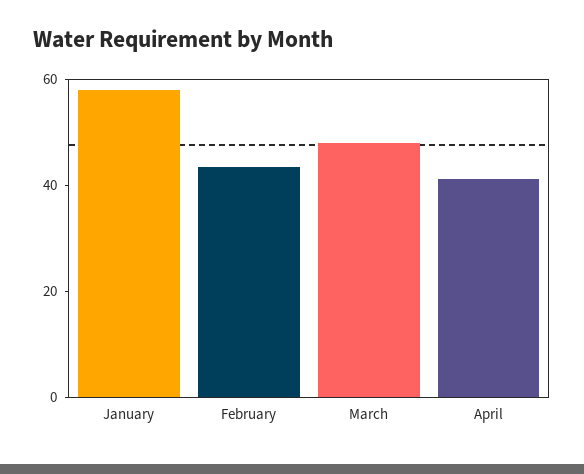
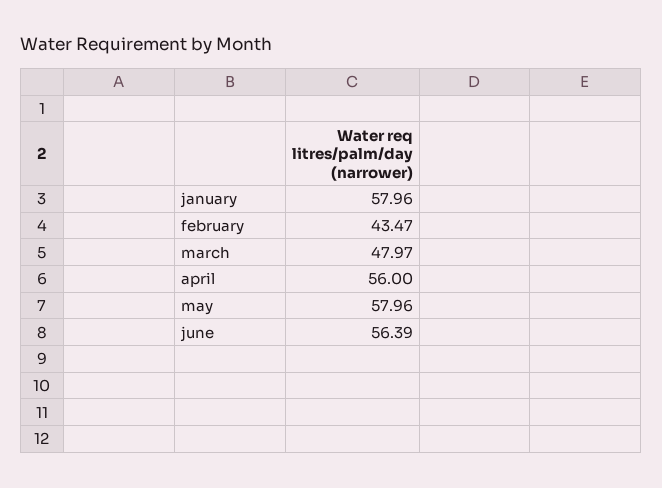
April: 40 -> 56
may: none -> 57.96
june: none -> 56.39

